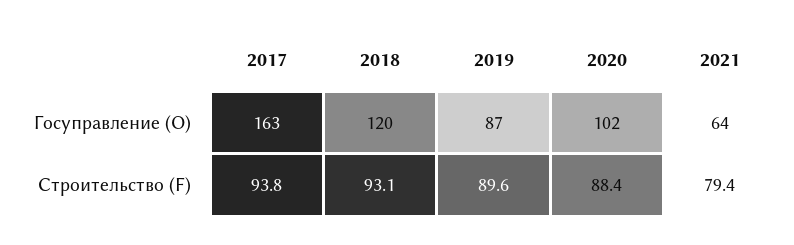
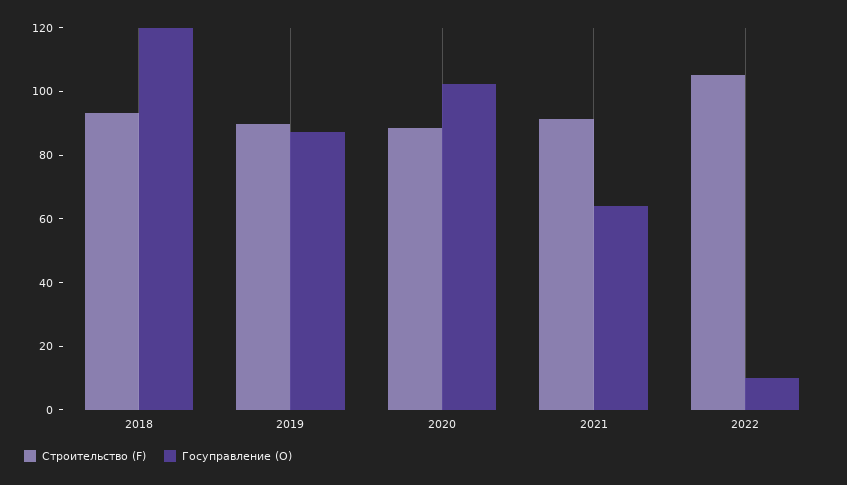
Госуправление (O), 2017: 163 -> none
Строительство (F), 2017: 93.8 -> none
Строительство (F), 2021: 79.4 -> 90
Строительство (F), 2022: none -> 105
Госуправление (O), 2022: none -> 10

